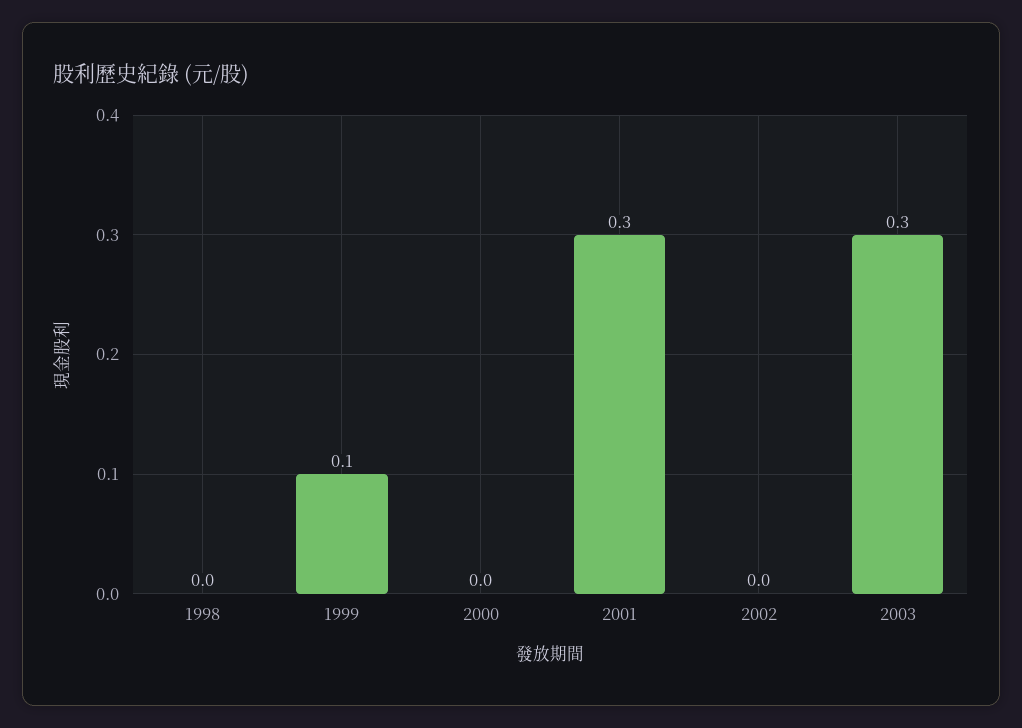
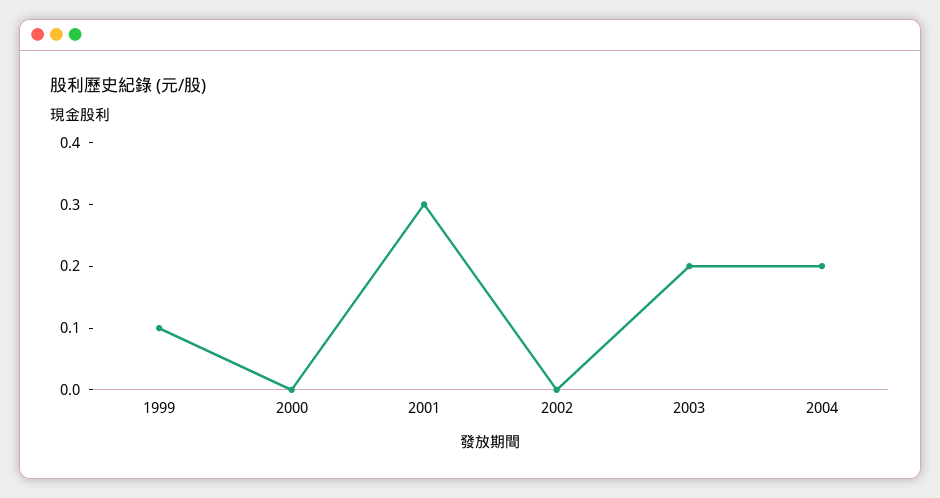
1998: 0 -> none
2003: 0.3 -> 0.2
2004: none -> 0.2

